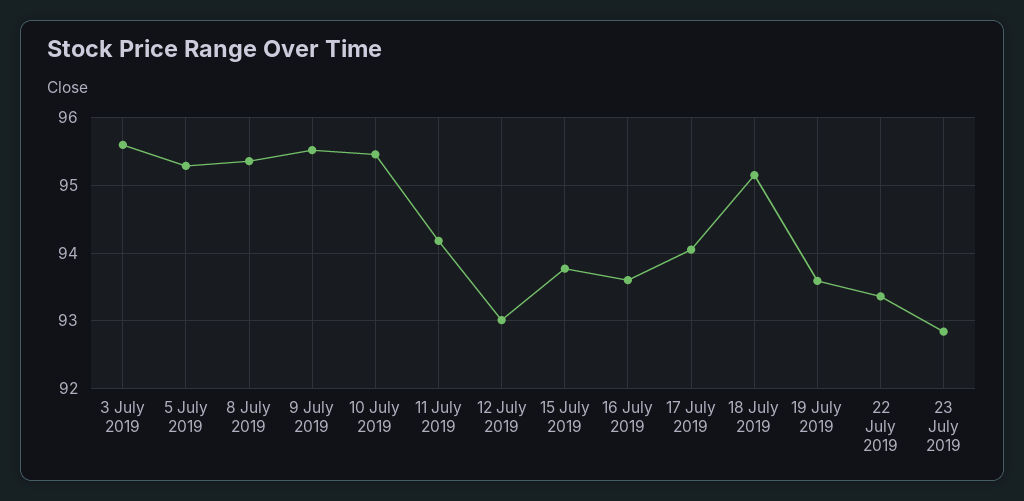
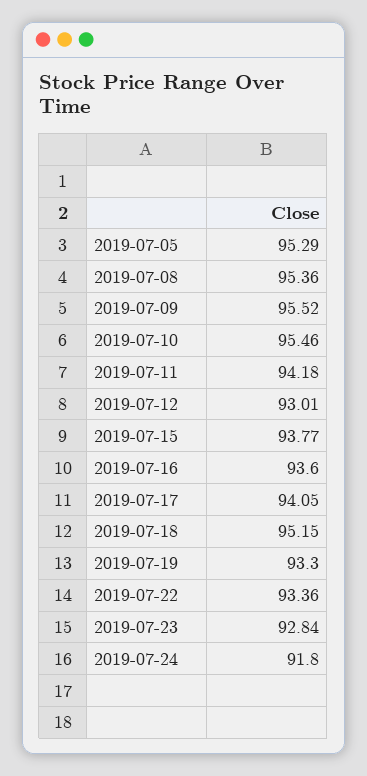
3 July 2019: 95.6 -> none
19 July 2019: 93.6 -> 93.3
2019-07-24: none -> 91.8

